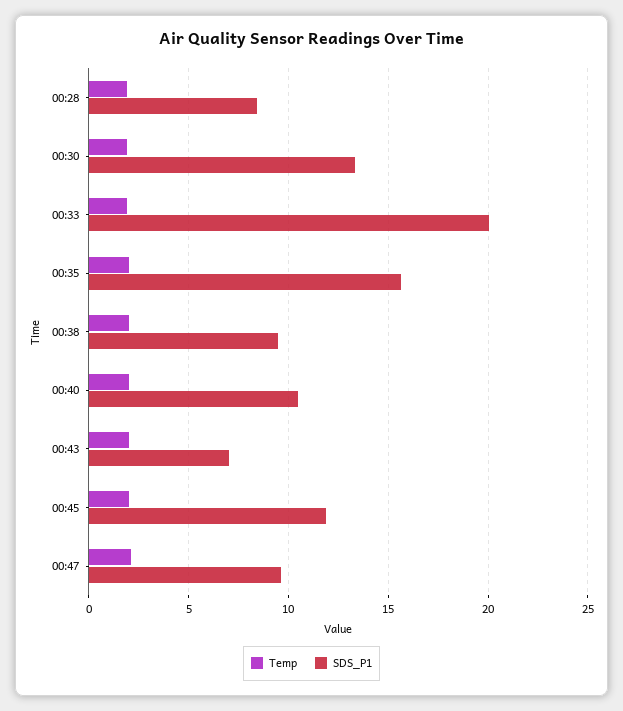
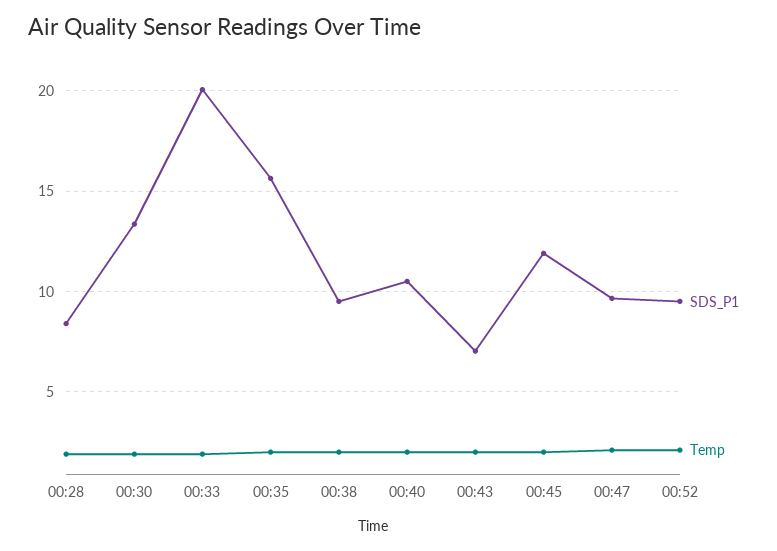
SDS_P1, 00:52: none -> 9.5
Temp, 00:52: none -> 2

